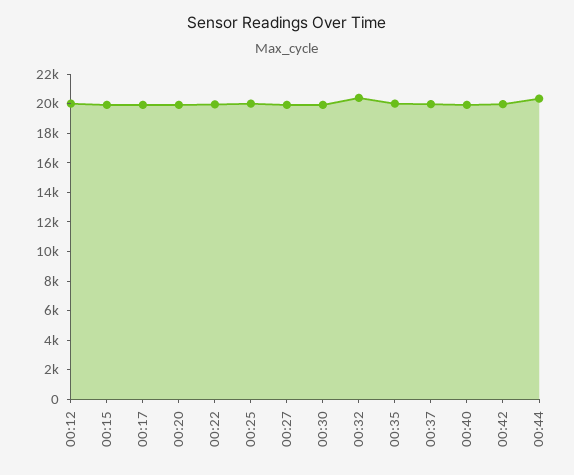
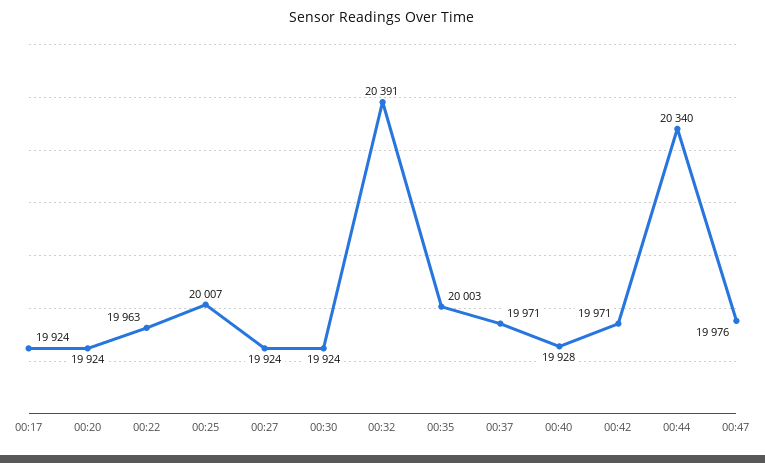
00:12: 20000 -> none
00:15: 20000 -> none
00:47: none -> 19976

